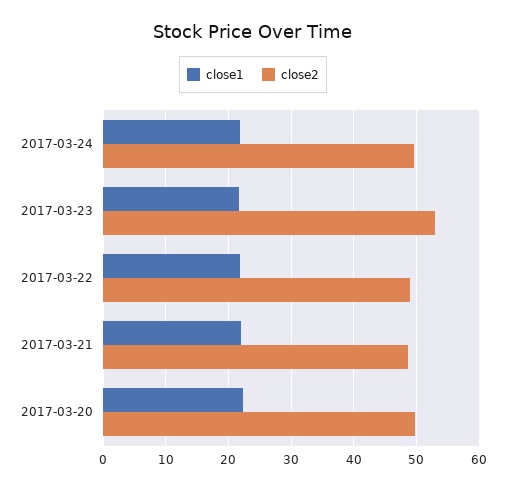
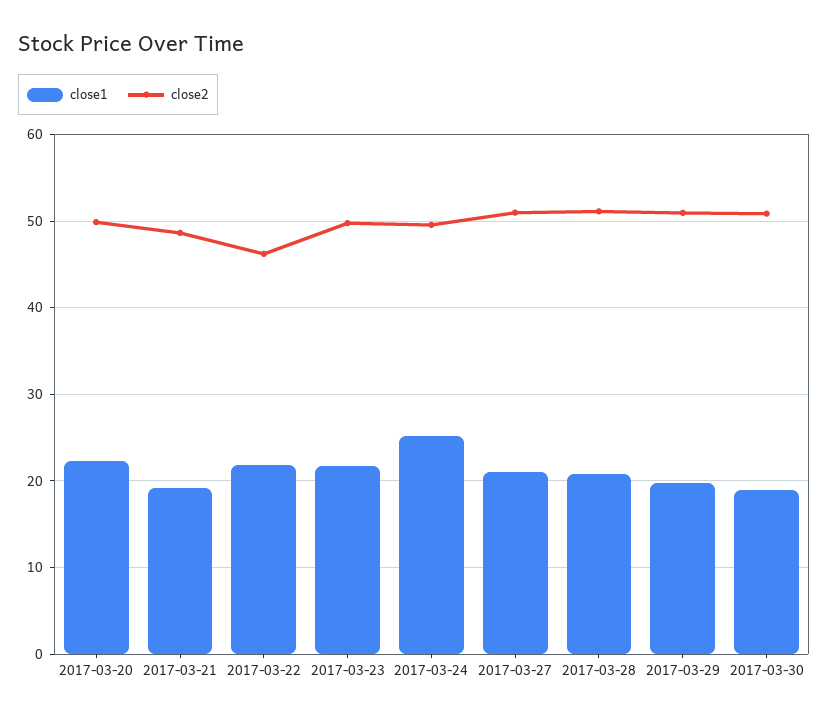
close1, 2017-03-24: 22 -> 25
close2, 2017-03-23: 53 -> 50
close2, 2017-03-22: 49 -> 46
close1, 2017-03-21: 22 -> 19
close1, 2017-03-27: none -> 21
close2, 2017-03-27: none -> 51
close1, 2017-03-28: none -> 21
close2, 2017-03-28: none -> 51
close1, 2017-03-29: none -> 20
close2, 2017-03-29: none -> 51
close1, 2017-03-30: none -> 19
close2, 2017-03-30: none -> 51

